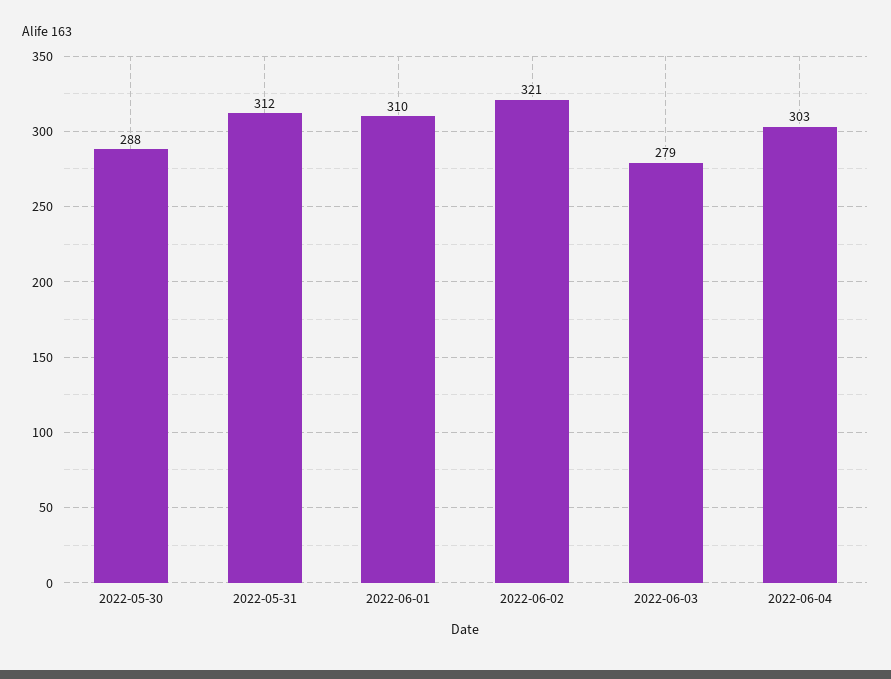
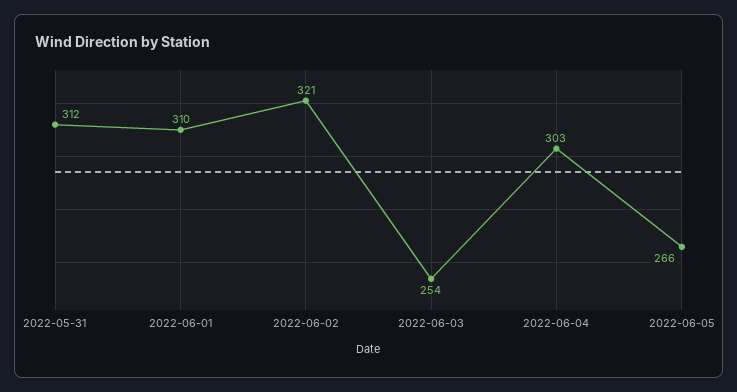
2022-05-30: 288 -> none
2022-06-03: 279 -> 254
2022-06-05: none -> 266

